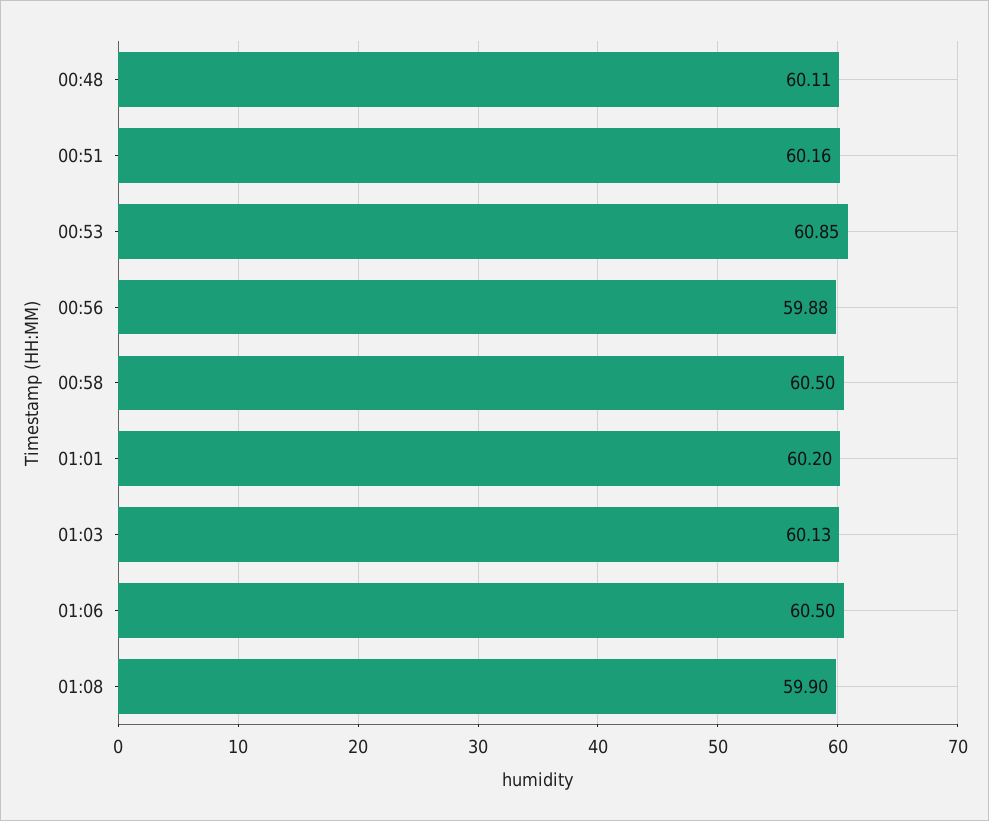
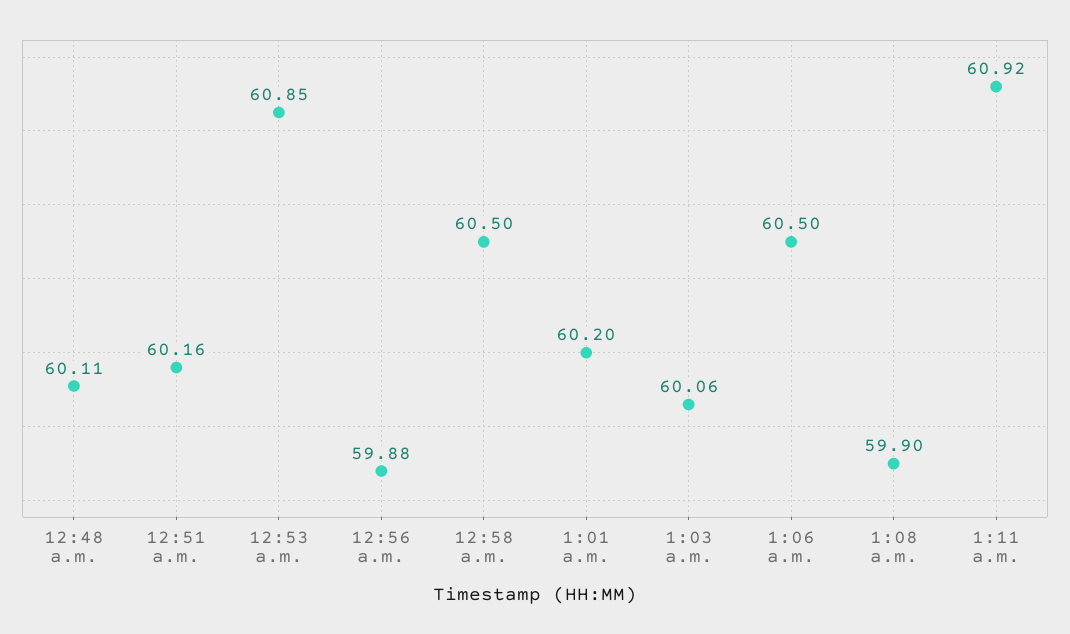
01:03: 60.13 -> 60.06
1:11 a.m.: none -> 60.92

